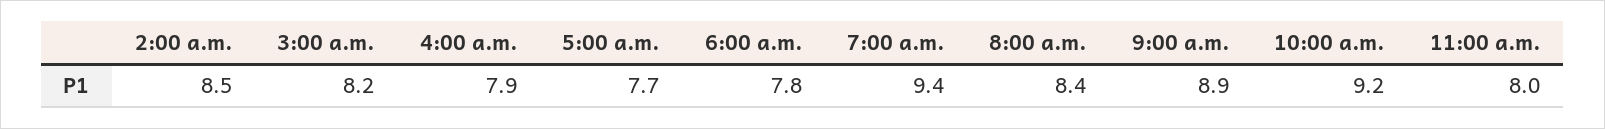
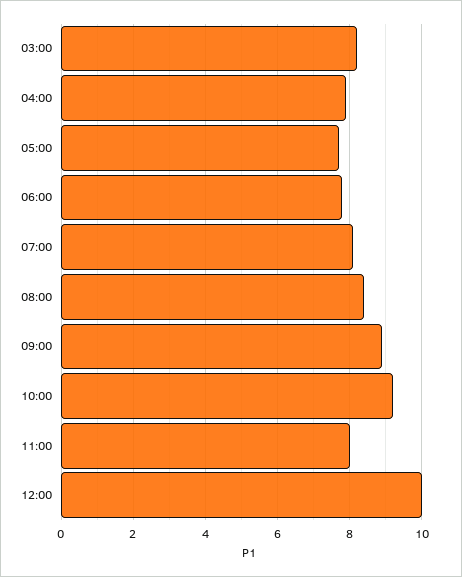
2:00 a.m.: 8.5 -> none
7:00 a.m.: 9.4 -> 8
12:00: none -> 10

